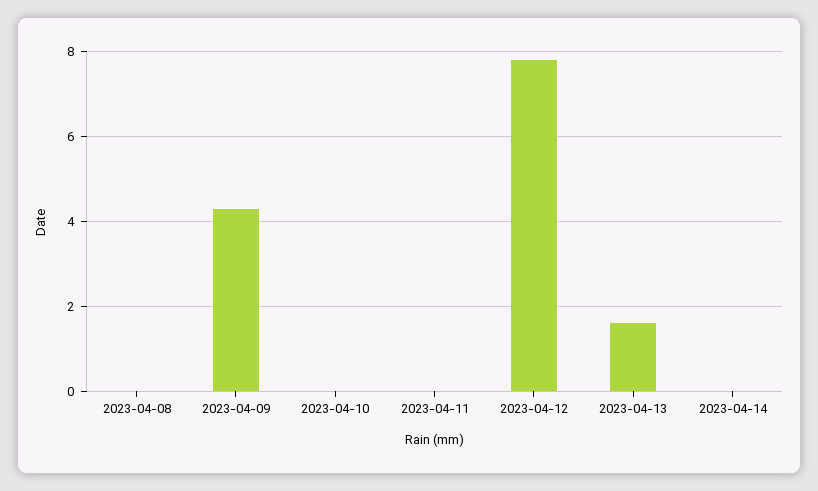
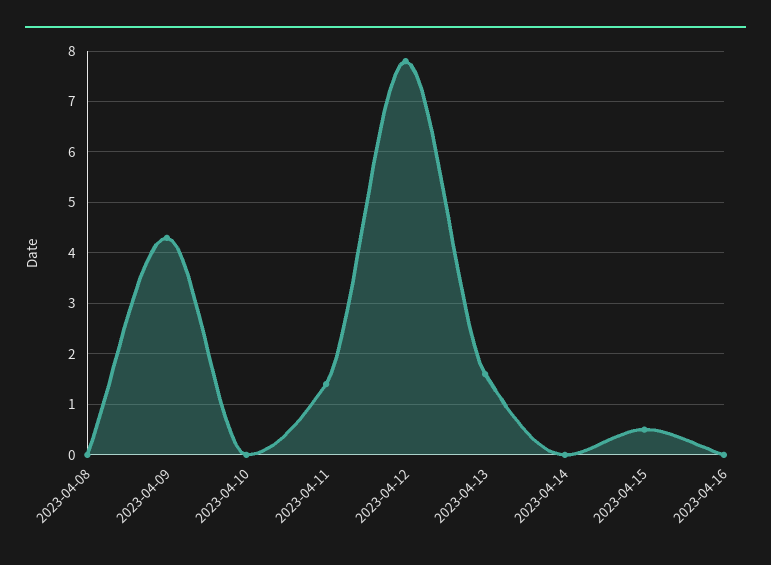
2023-04-11: 0 -> 1.5
2023-04-15: none -> 0.5
2023-04-16: none -> 0

